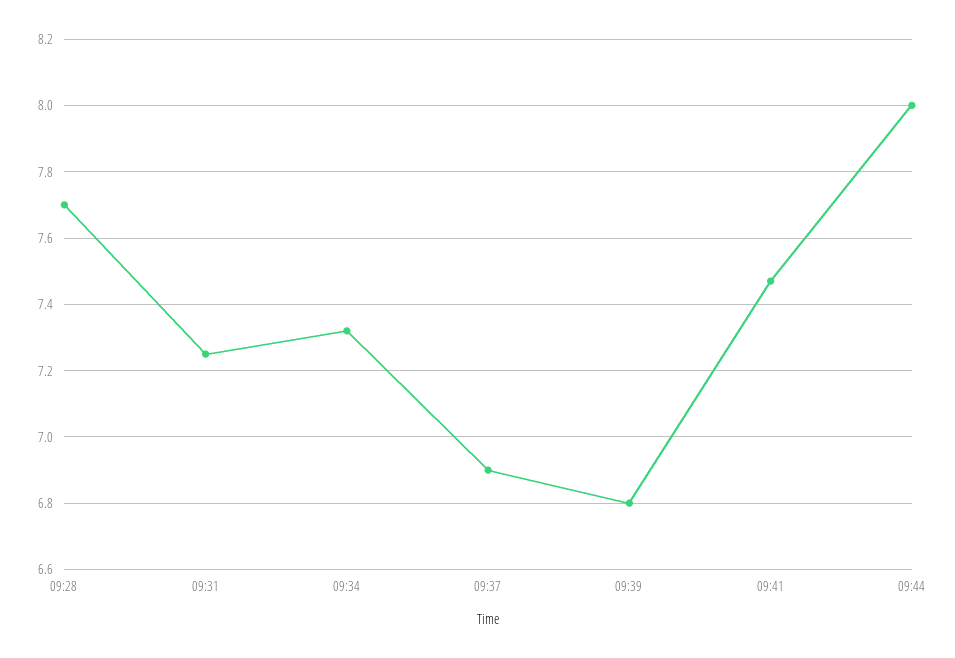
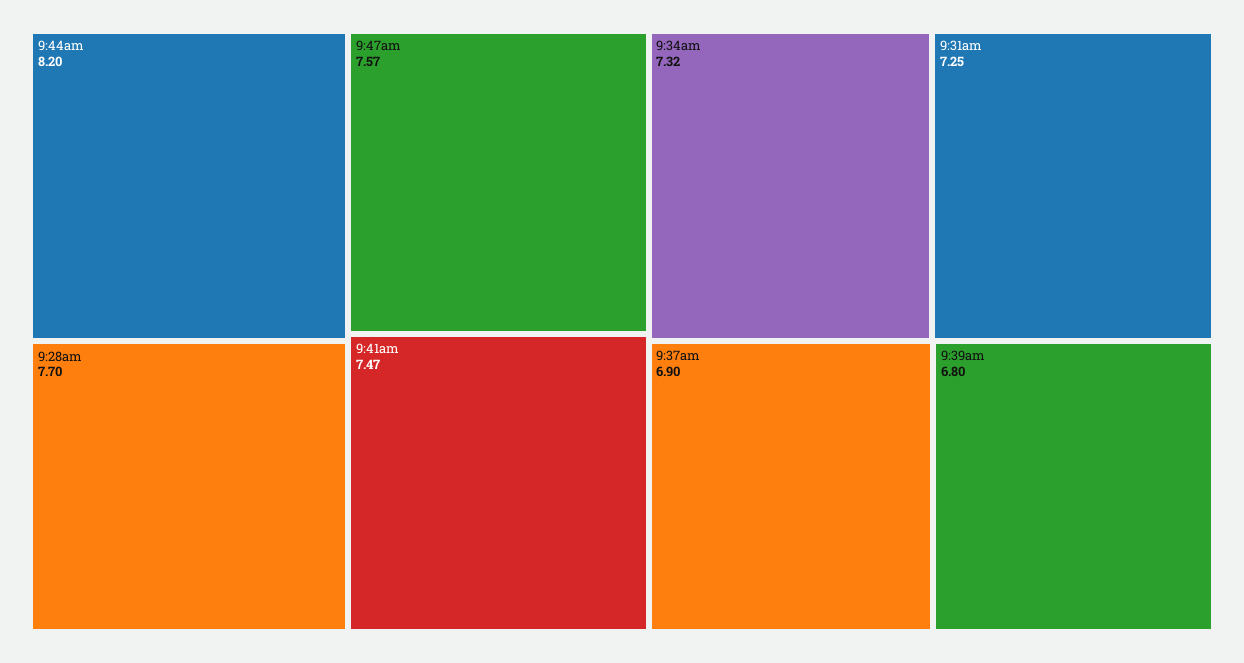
09:44: 8 -> 8.2
9:47am: none -> 7.57

